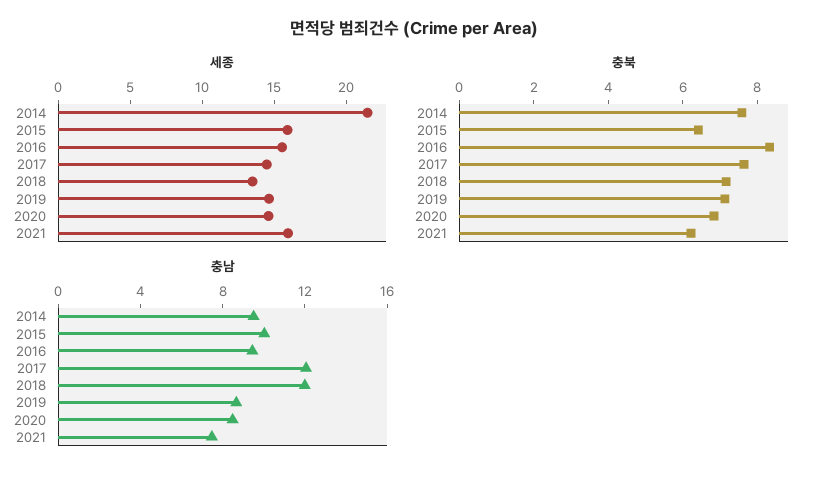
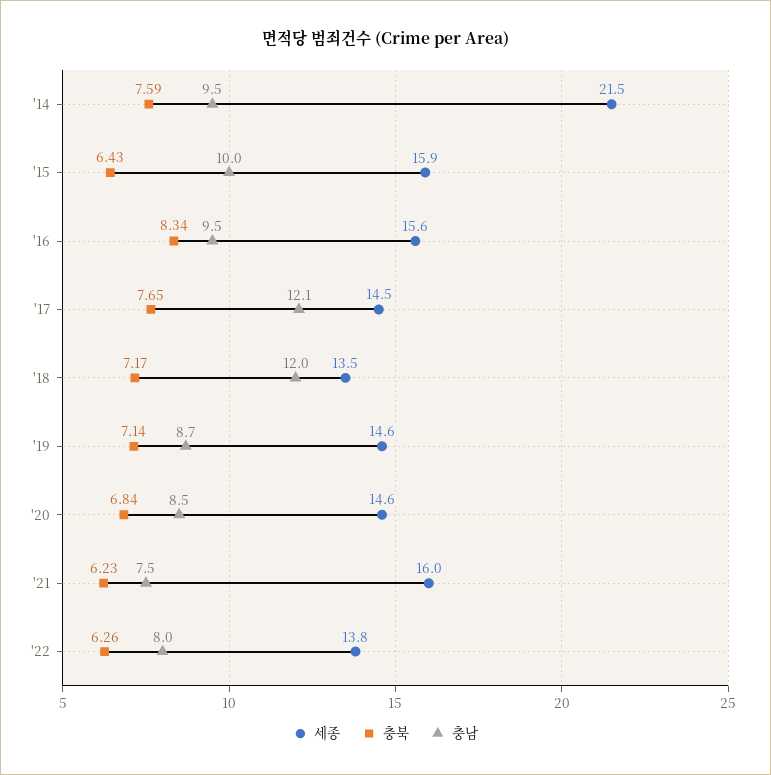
세종, '22: none -> 13.8
충북, '22: none -> 6.26
충남, '22: none -> 8

